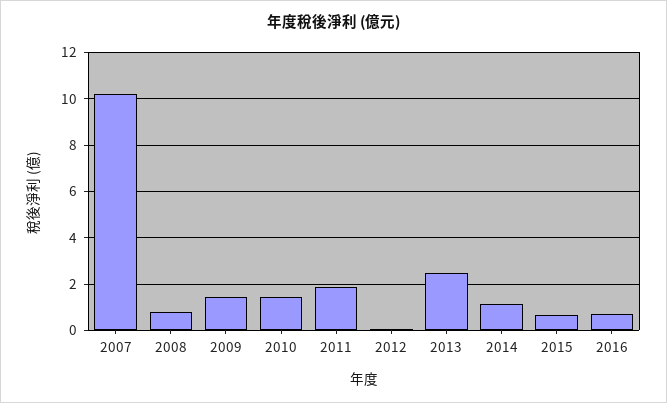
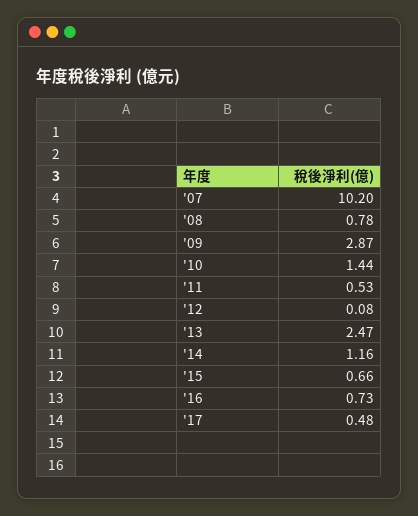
2009: 1.5 -> 2.87
2011: 2 -> 0.53
'17: none -> 0.48

